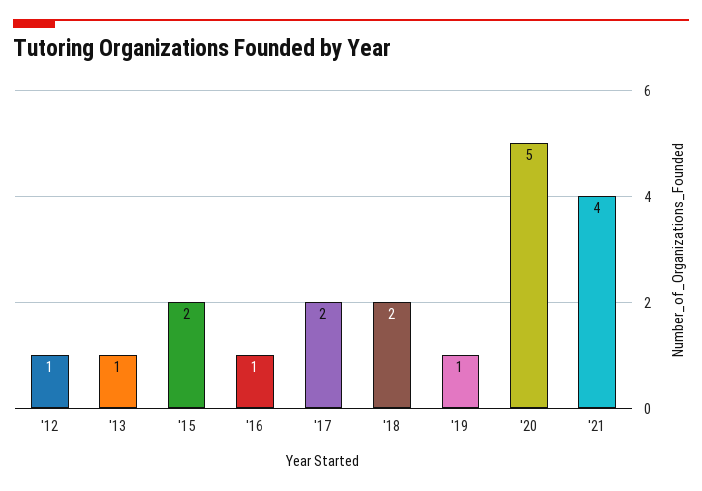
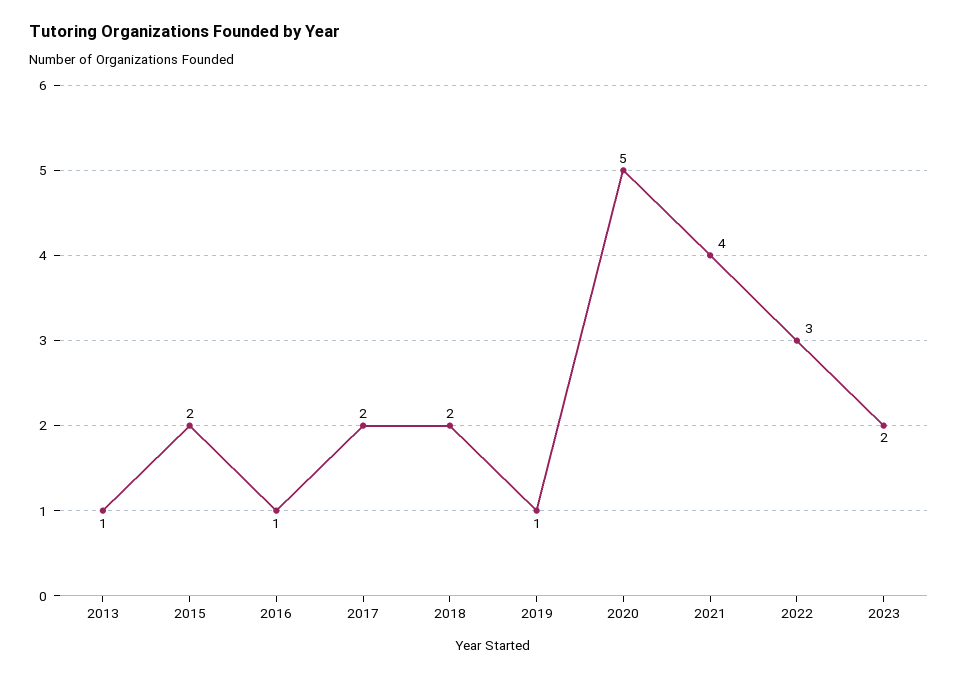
'12: 1 -> none
2022: none -> 3
2023: none -> 2

